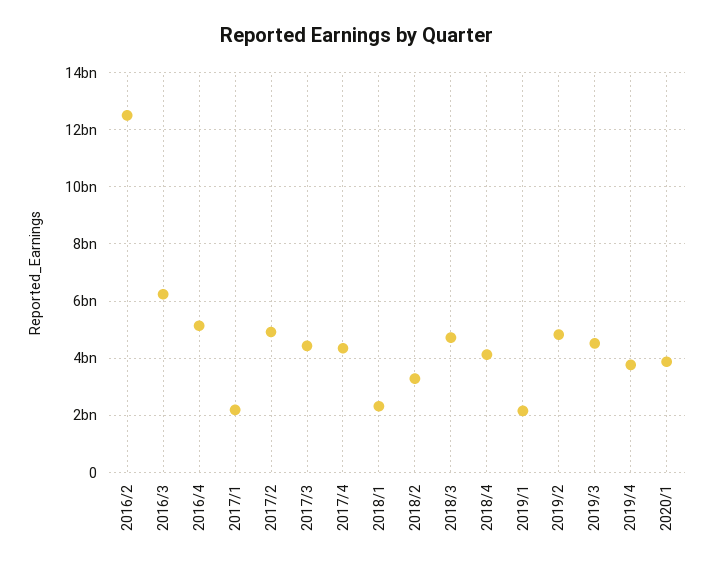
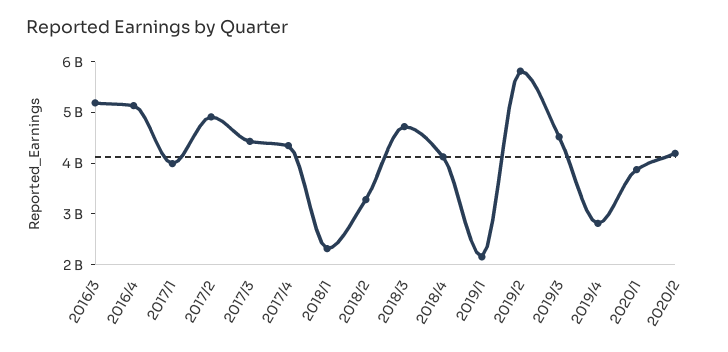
2016/2: 12500000000 -> none
2016/3: 6250000000 -> 5200000000
2017/1: 2250000000 -> 4000000000
2019/2: 4750000000 -> 5800000000
2019/4: 3750000000 -> 2800000000
2020/2: none -> 4200000000

